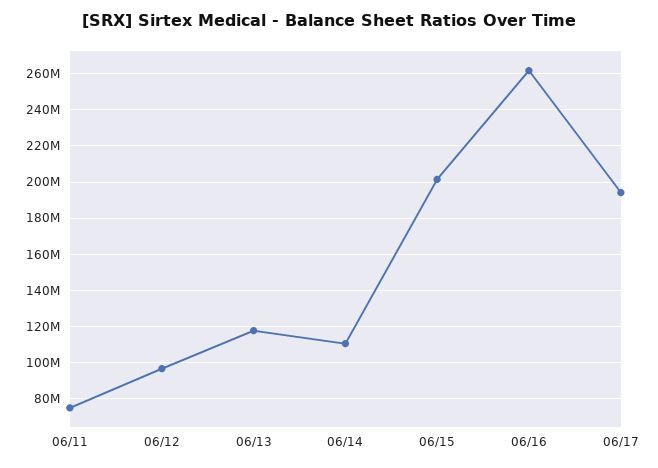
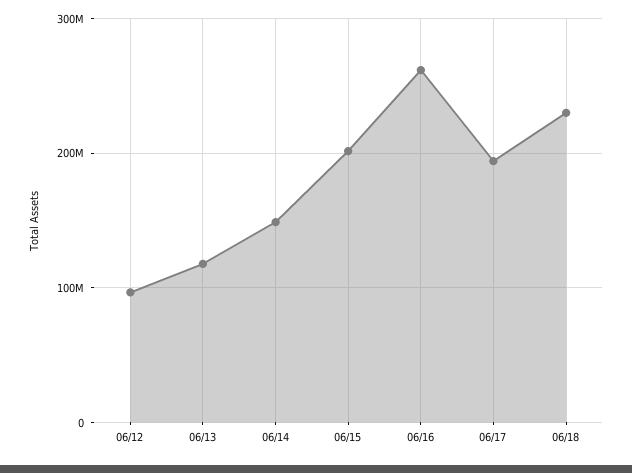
06/11: 75000000 -> none
06/14: 110000000 -> 150000000
06/18: none -> 230000000

